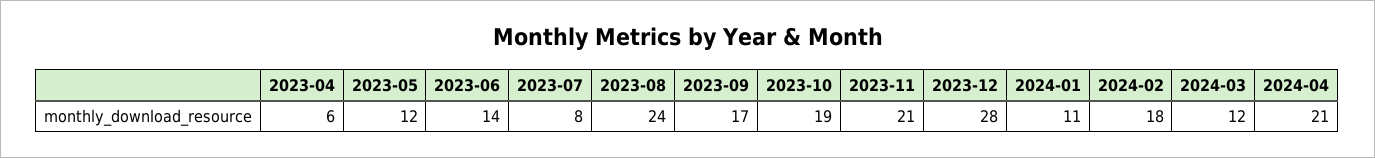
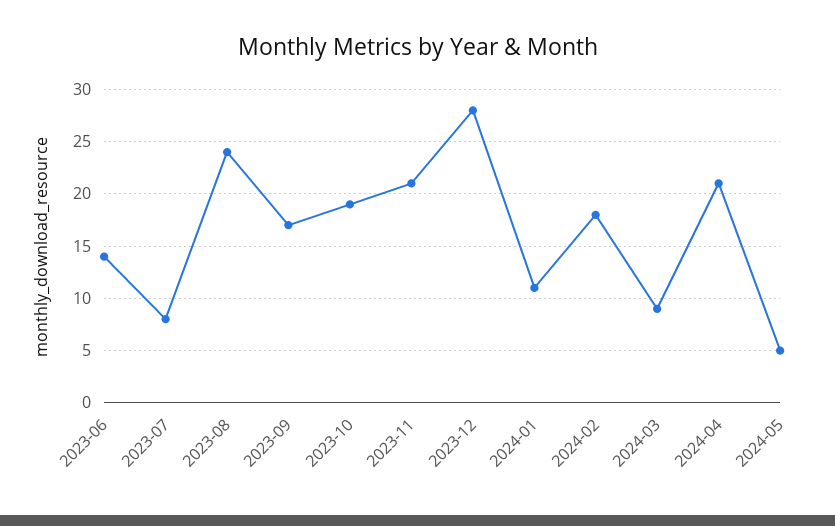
2023-04: 6 -> none
2023-05: 12 -> none
2024-03: 12 -> 9
2024-05: none -> 5

